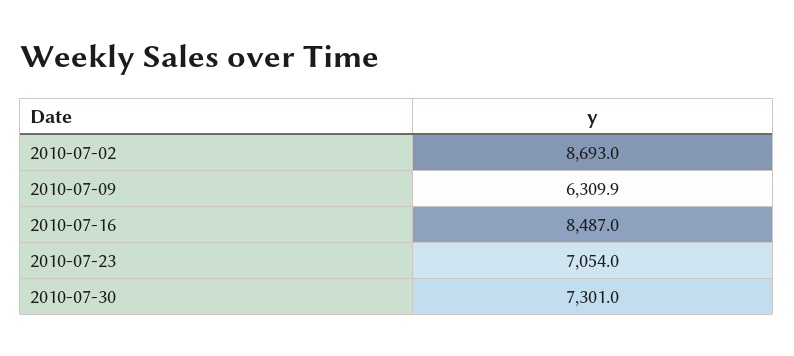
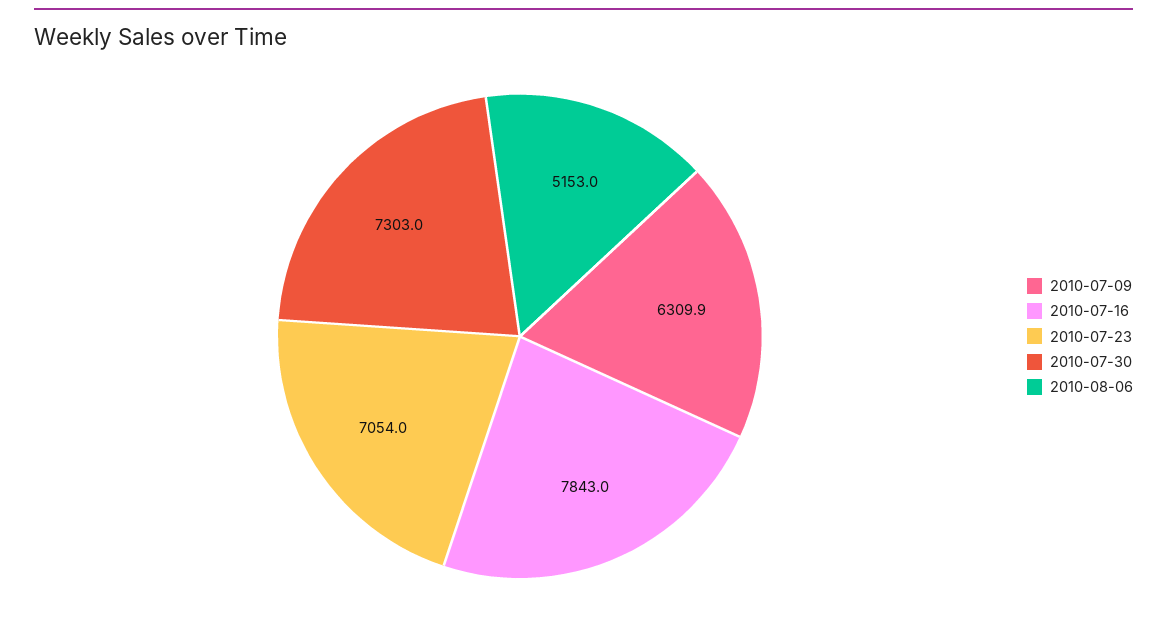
2010-07-02: 8693 -> none
2010-07-16: 8487 -> 7843
2010-07-30: 7301 -> 7303
2010-08-06: none -> 5153

